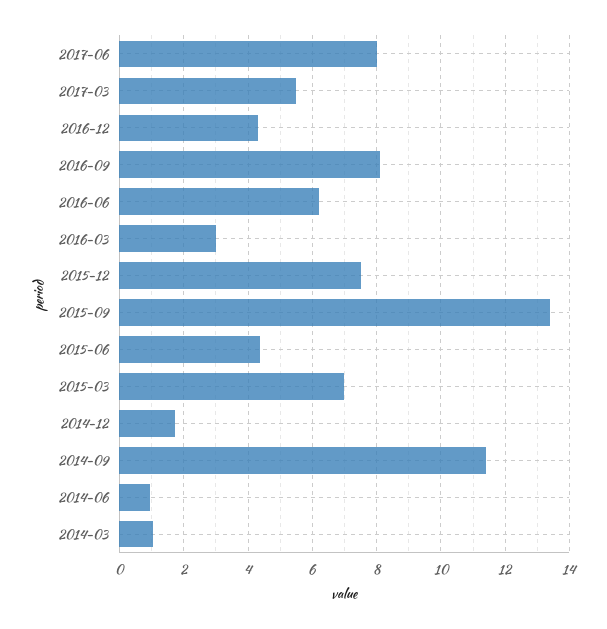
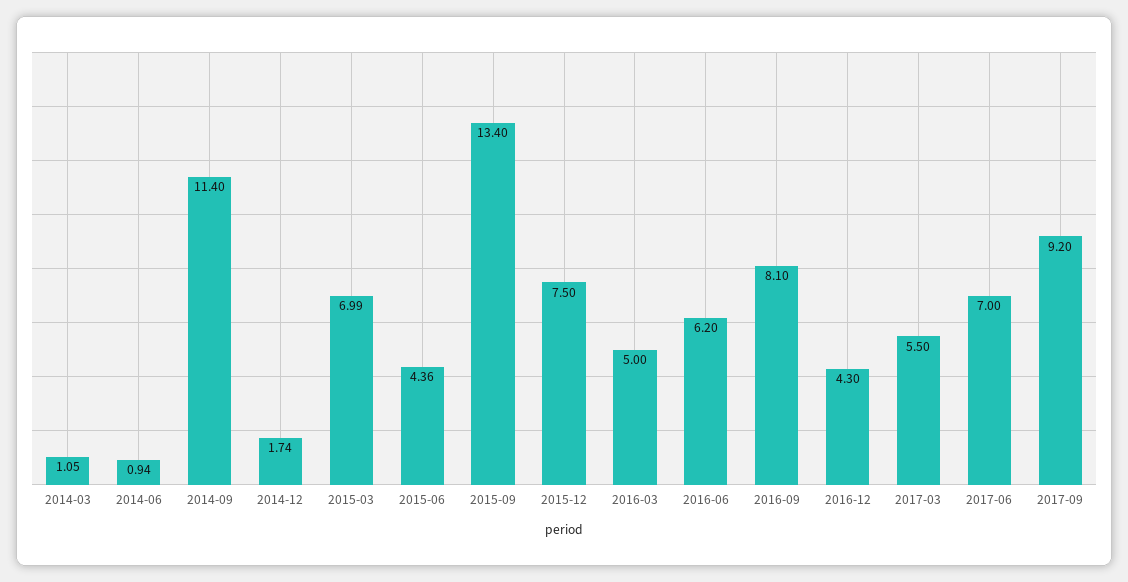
2017-06: 8 -> 7
2016-03: 3 -> 5
2017-09: none -> 9.2

